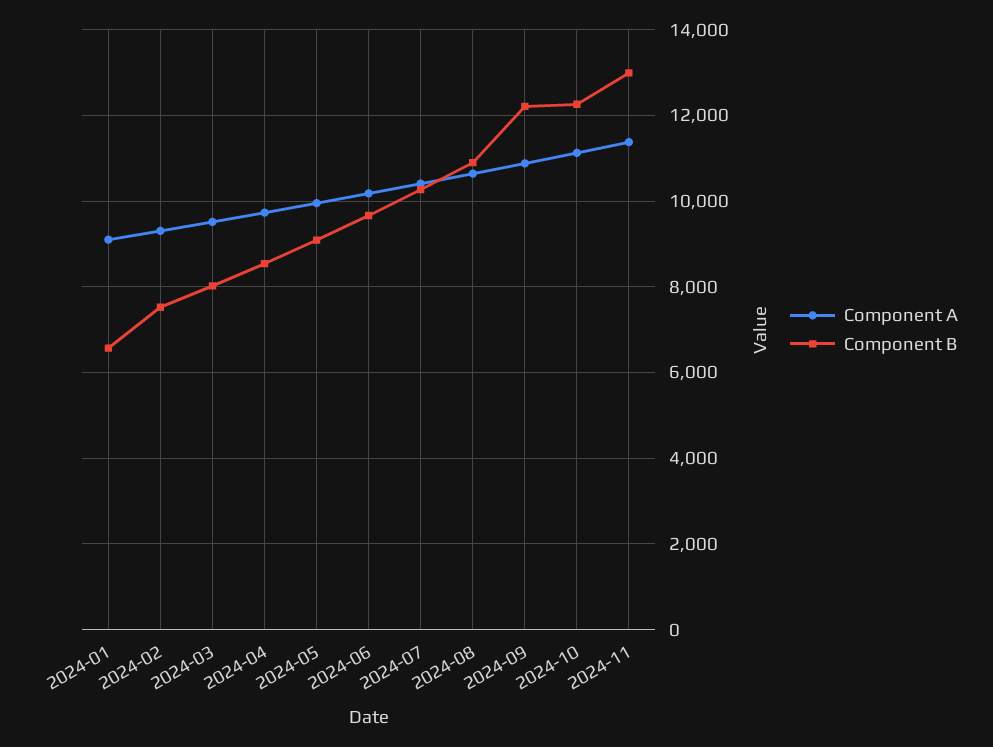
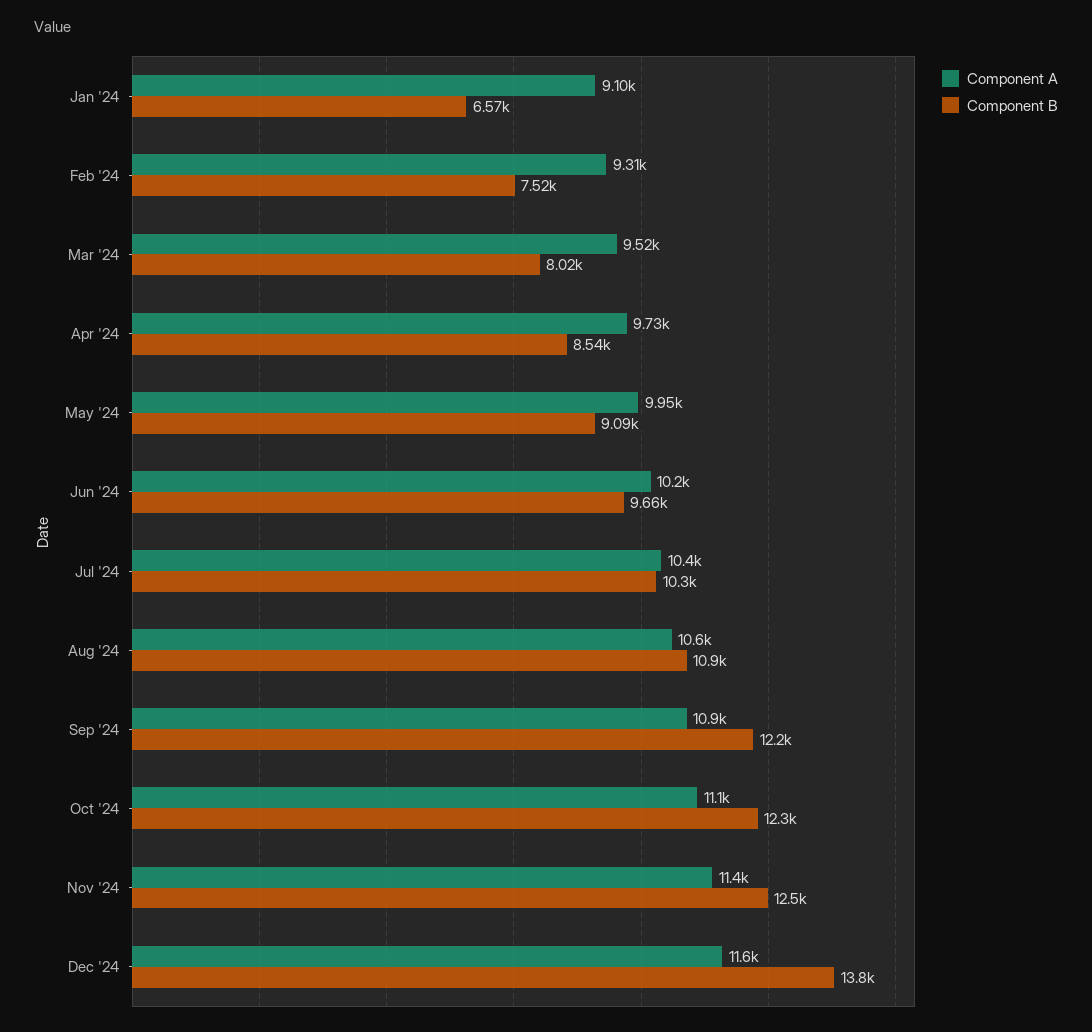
Component B, 2024-11: 13000 -> 12500
Component A, Dec '24: none -> 11600
Component B, Dec '24: none -> 13800

